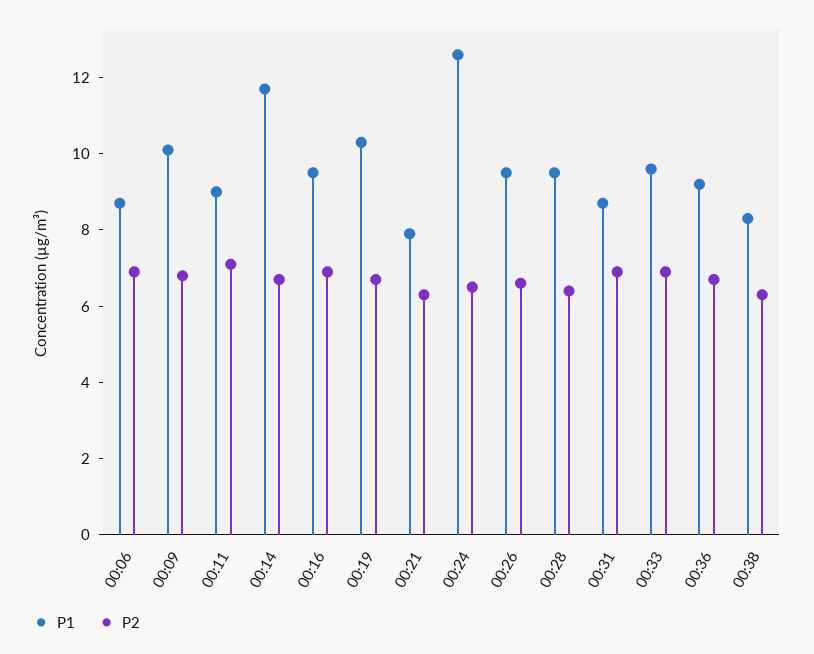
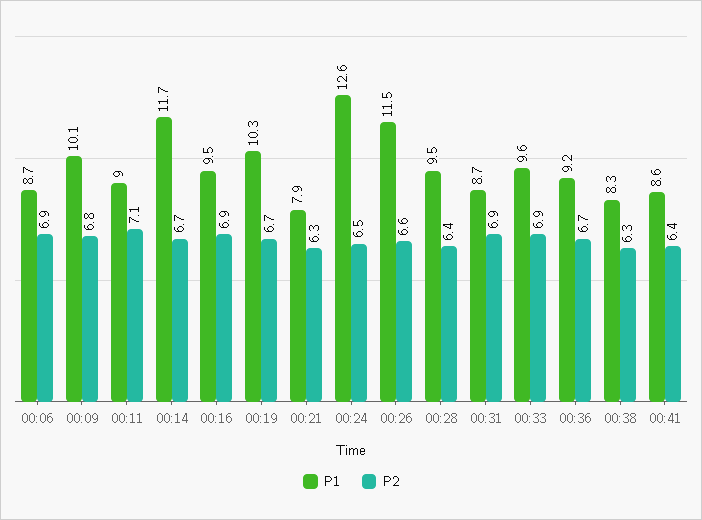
P1, 00:26: 9.5 -> 11.5
P1, 00:41: none -> 8.6
P2, 00:41: none -> 6.4

